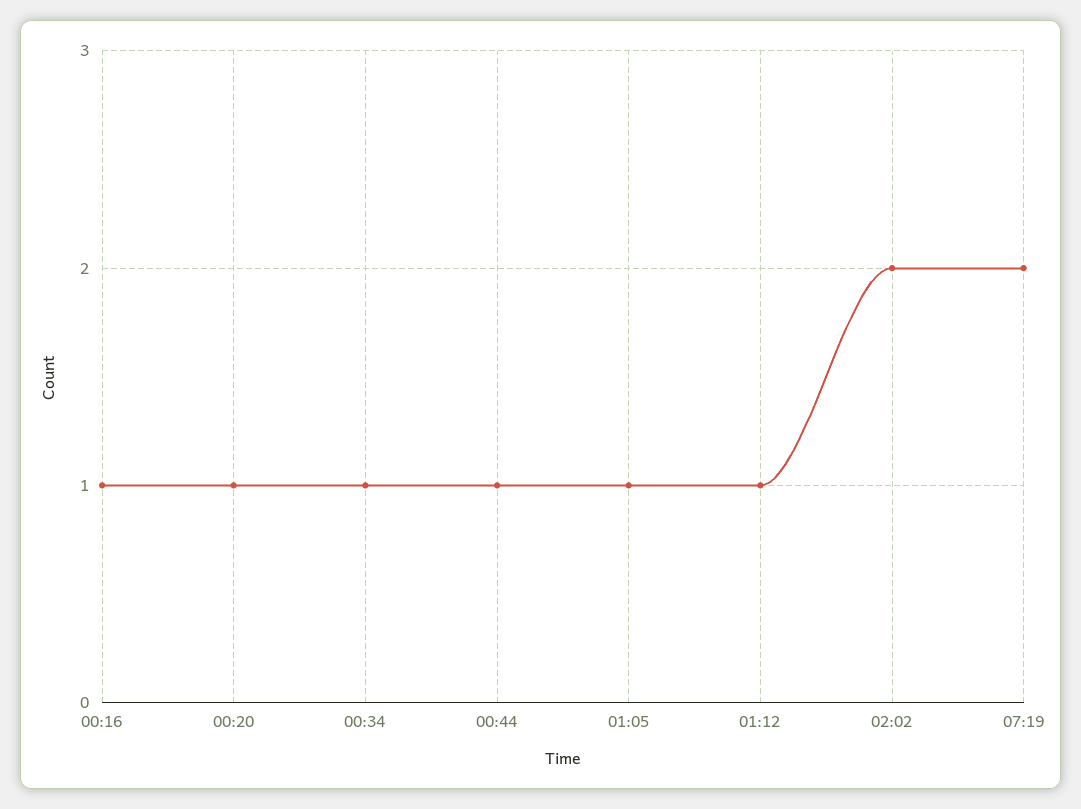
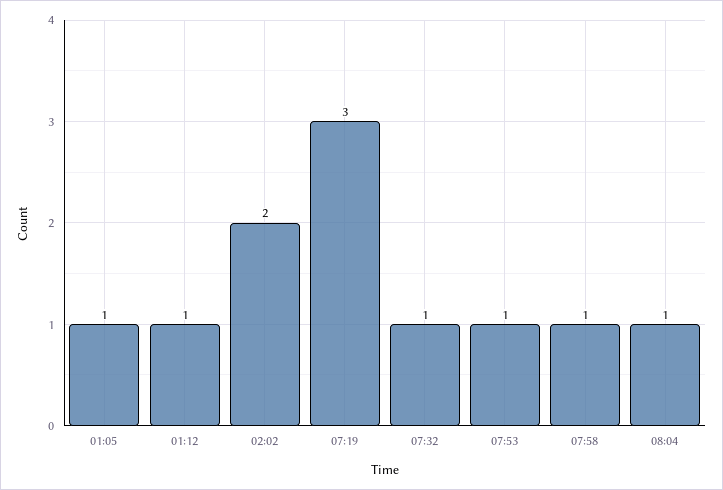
00:16: 1 -> none
00:20: 1 -> none
00:34: 1 -> none
00:44: 1 -> none
07:19: 2 -> 3
07:32: none -> 1
07:53: none -> 1
07:58: none -> 1
08:04: none -> 1

